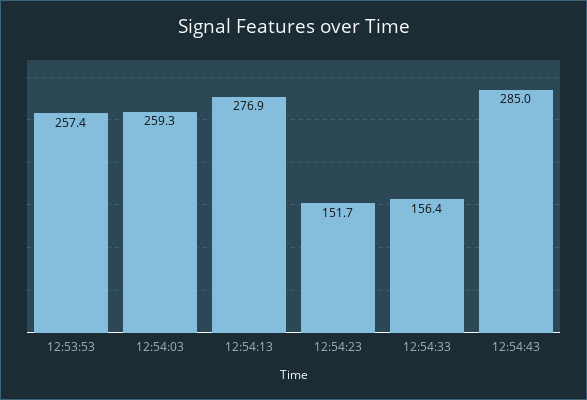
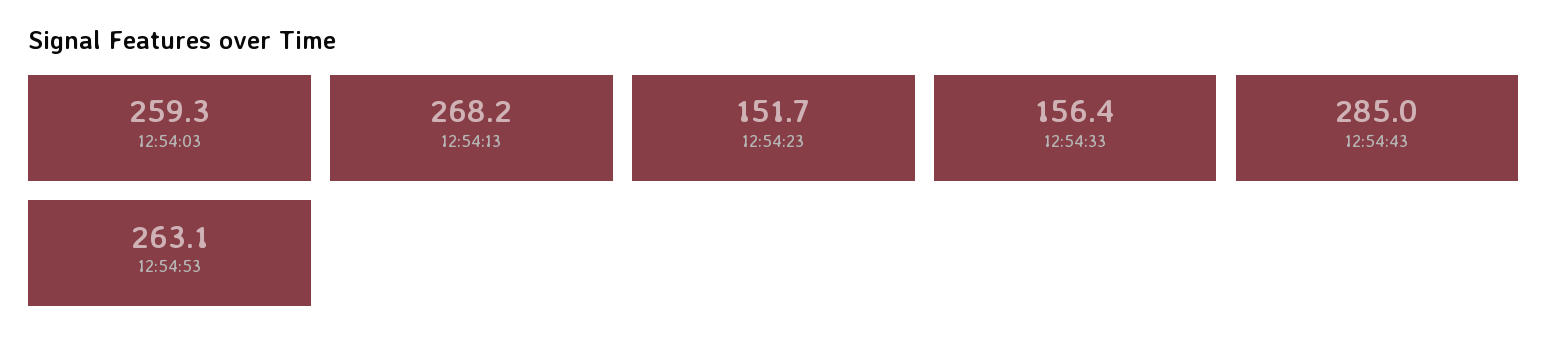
12:53:53: 257.4 -> none
12:54:13: 276.9 -> 268.2
12:54:53: none -> 263.1

